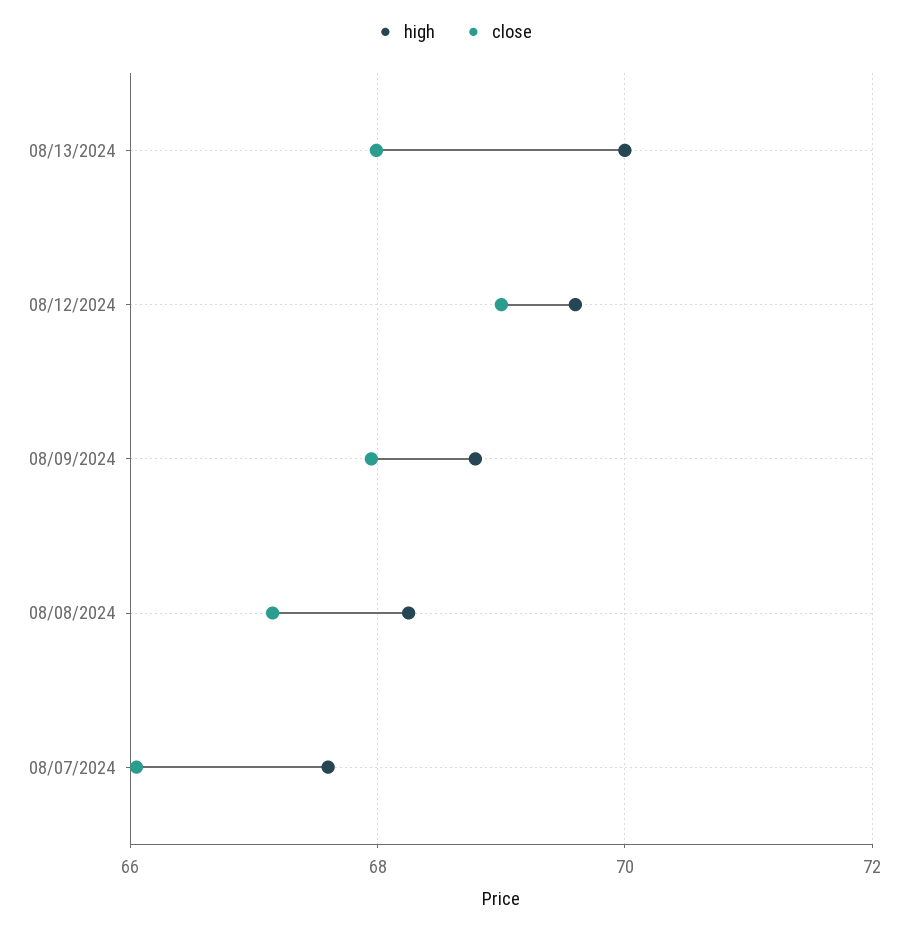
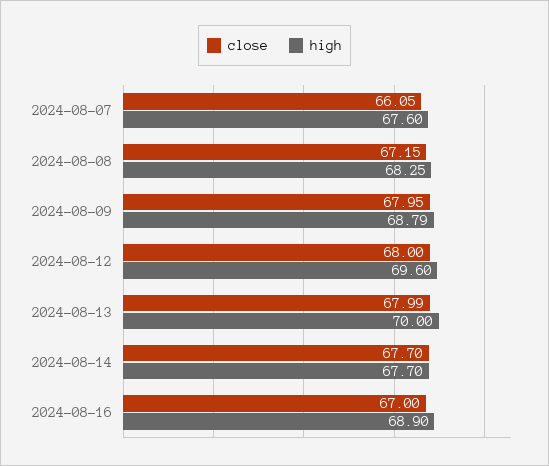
close, 08/12/2024: 69 -> 68
close, 2024-08-14: none -> 67.7
high, 2024-08-14: none -> 67.7
close, 2024-08-16: none -> 67
high, 2024-08-16: none -> 68.9

